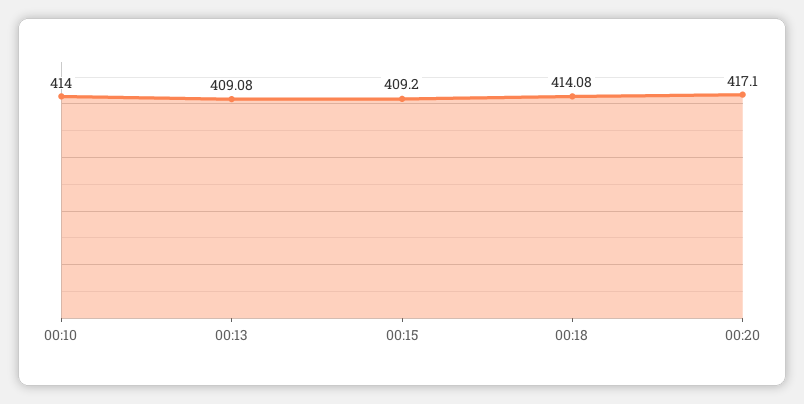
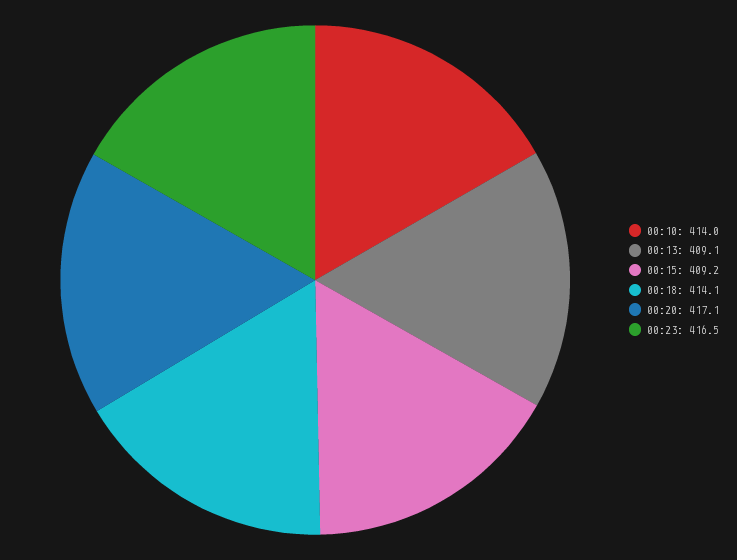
00:23: none -> 416.5

